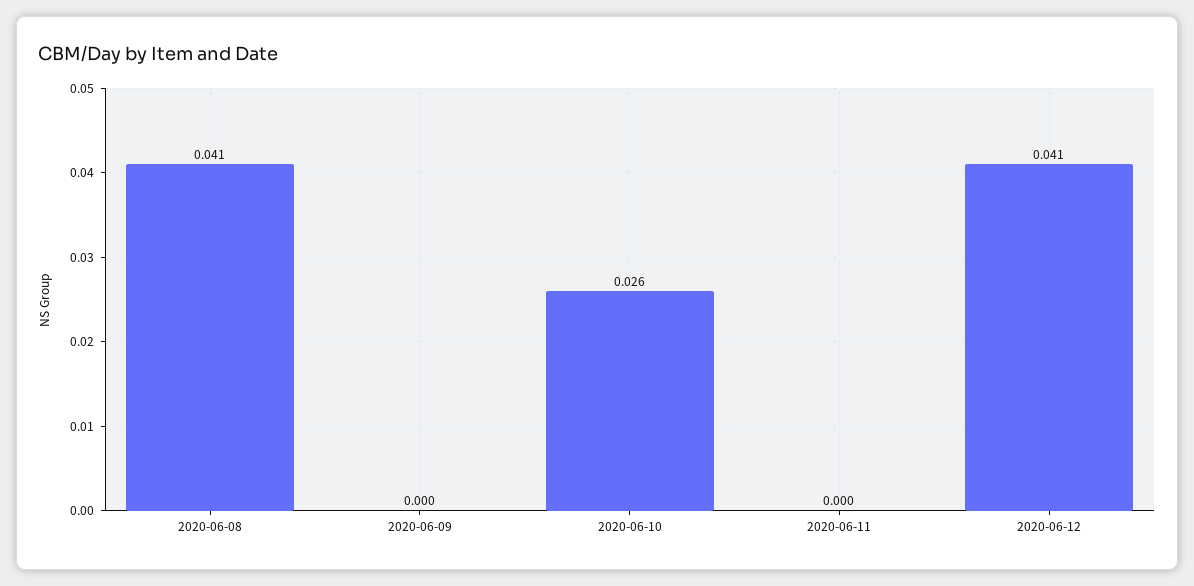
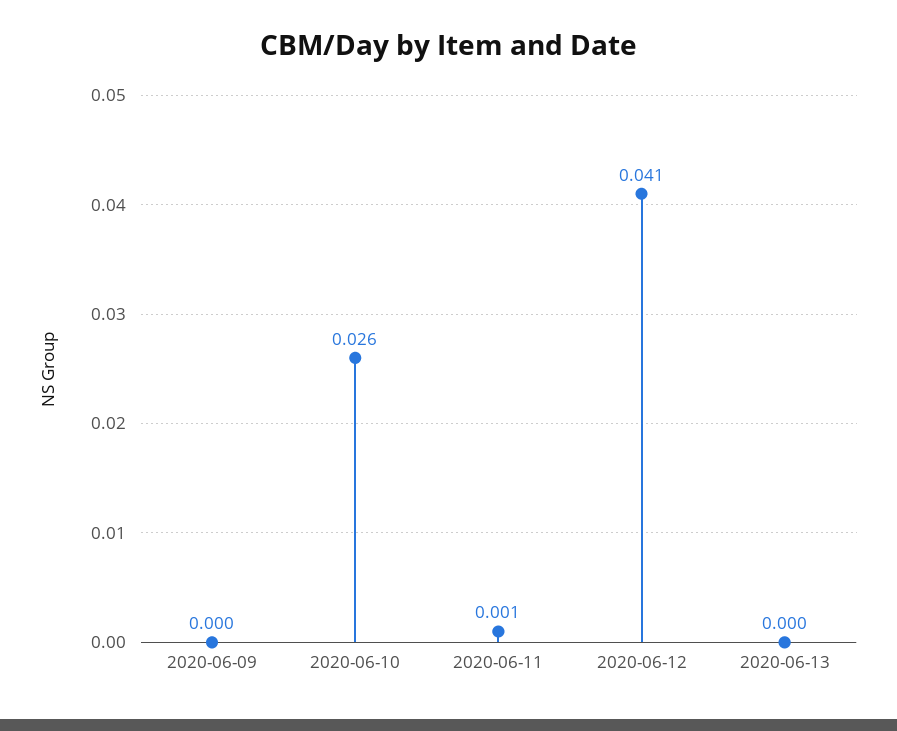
2020-06-08: 0.041 -> none
2020-06-11: 0 -> 0.001
2020-06-13: none -> 0

